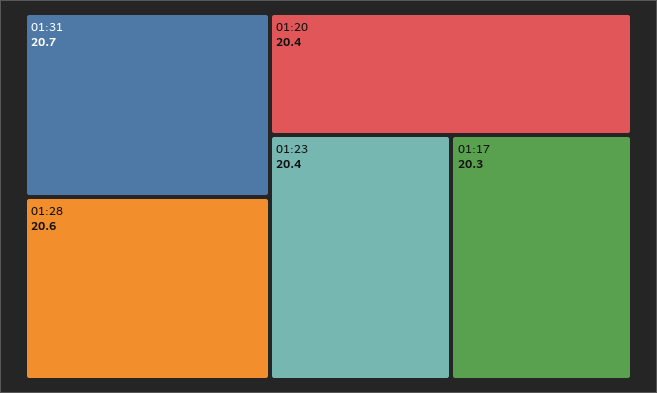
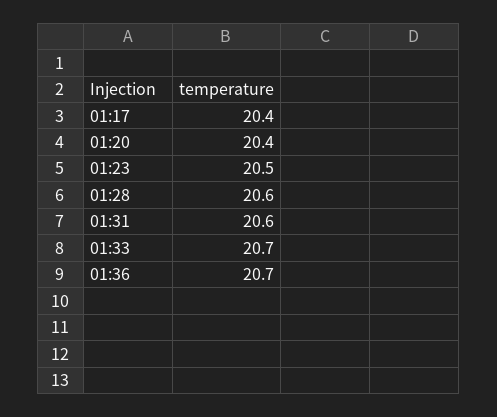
01:31: 20.7 -> 20.6
01:23: 20.4 -> 20.5
01:17: 20.3 -> 20.4
01:33: none -> 20.7
01:36: none -> 20.7

